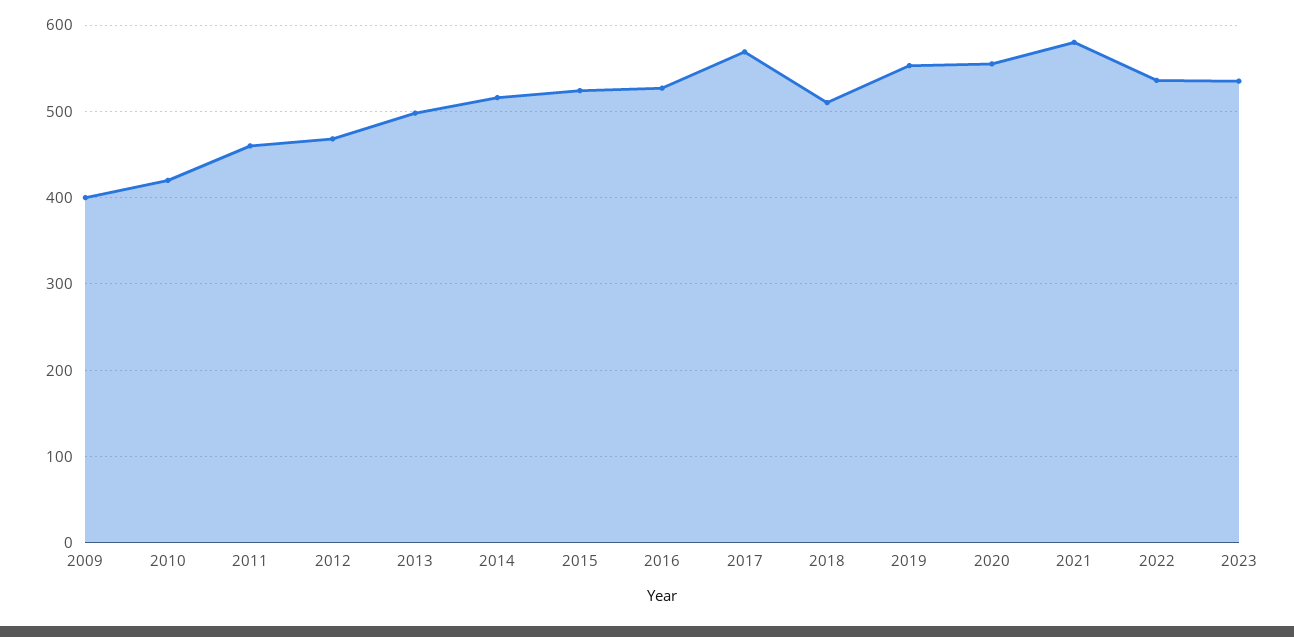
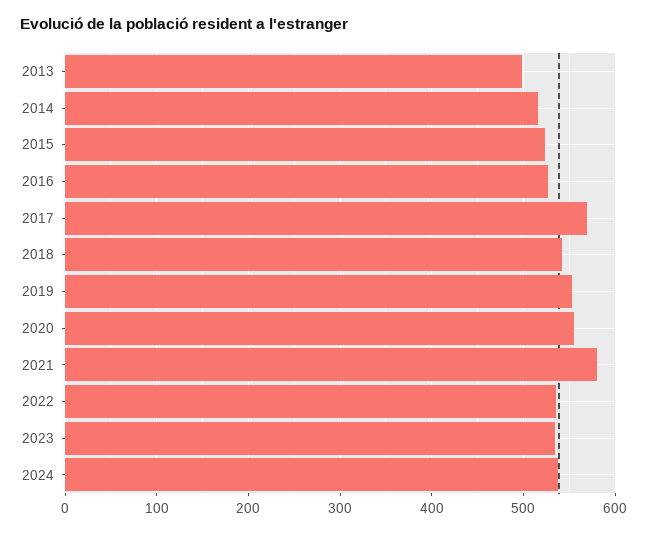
2009: 400 -> none
2010: 420 -> none
2011: 460 -> none
2012: 470 -> none
2018: 510 -> 540
2024: none -> 540

